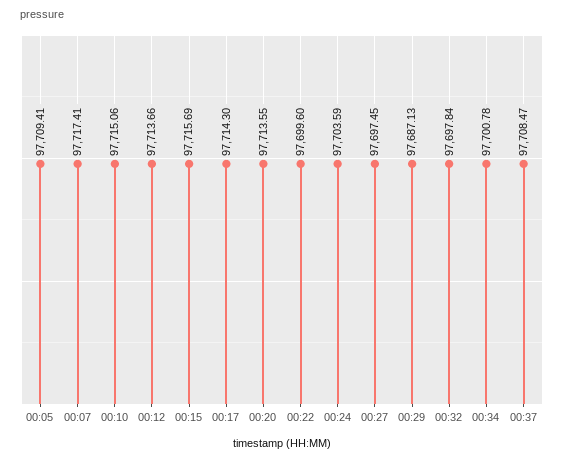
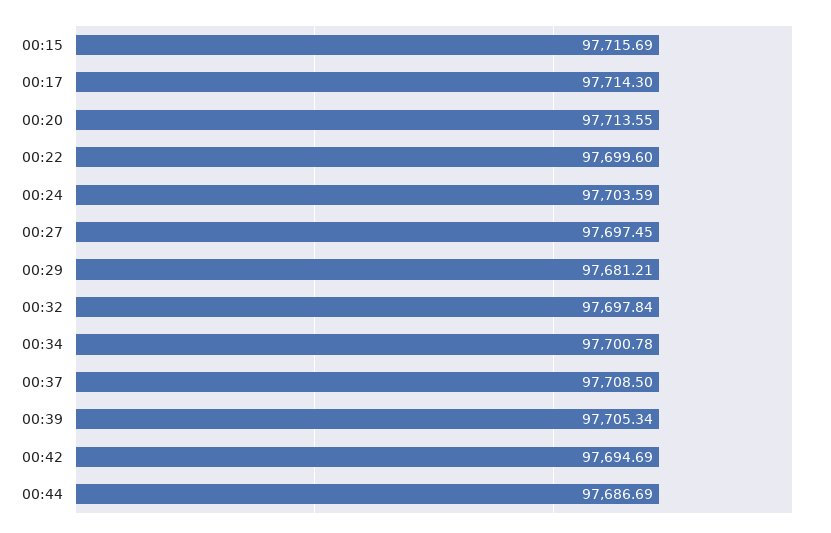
00:05: 97709.41 -> none
00:07: 97717.41 -> none
00:10: 97715.06 -> none
00:12: 97713.66 -> none
00:29: 97687.13 -> 97681.21
00:37: 97708.47 -> 97708.5
00:39: none -> 97705.34
00:42: none -> 97694.69
00:44: none -> 97686.69

